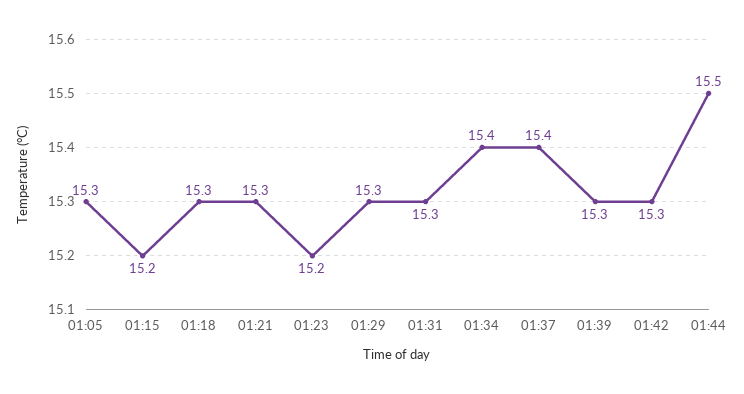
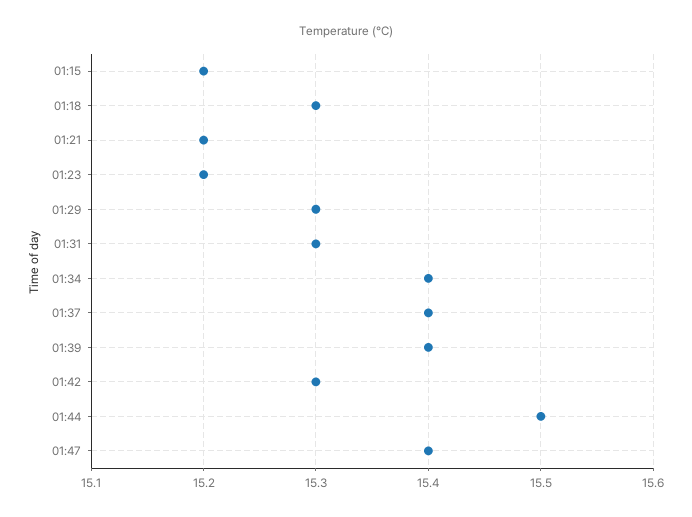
01:05: 15.3 -> none
01:21: 15.3 -> 15.2
01:39: 15.3 -> 15.4
01:47: none -> 15.4

